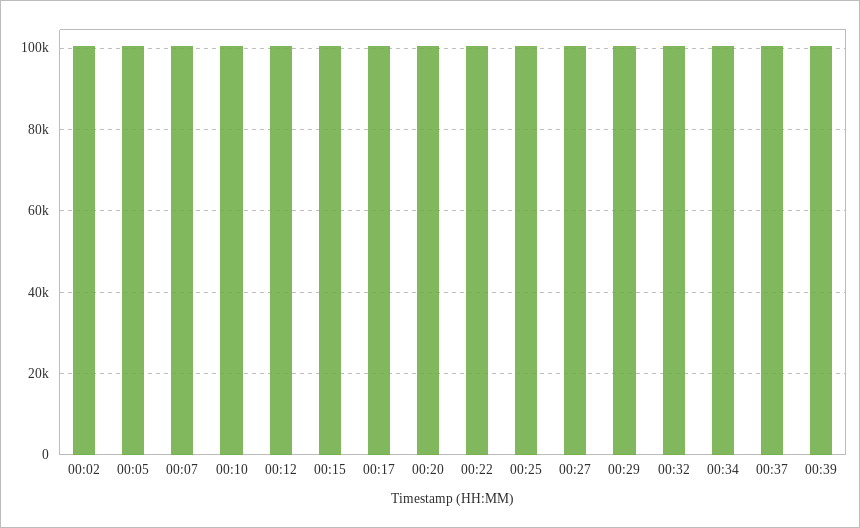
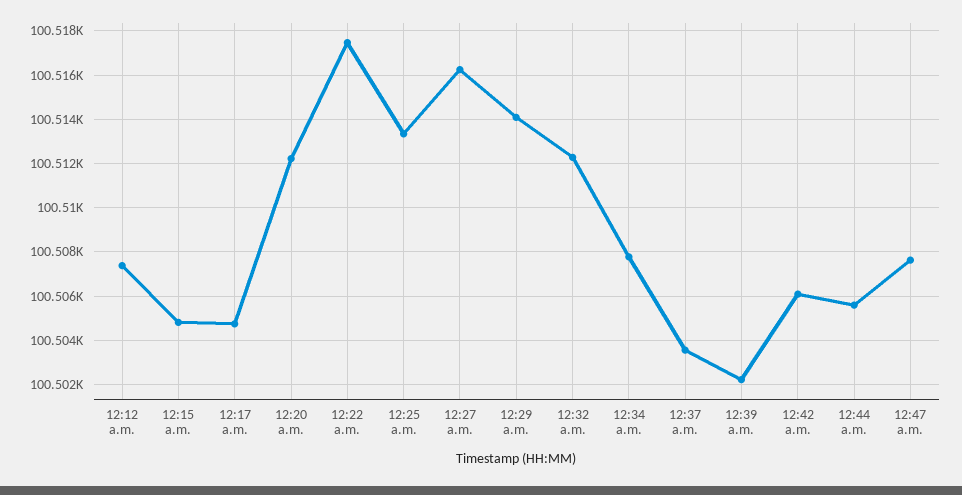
00:02: 100000 -> none
00:05: 100000 -> none
00:07: 100000 -> none
00:10: 100000 -> none
12:42 a.m.: none -> 100506
12:44 a.m.: none -> 100505.5
12:47 a.m.: none -> 100507.5

